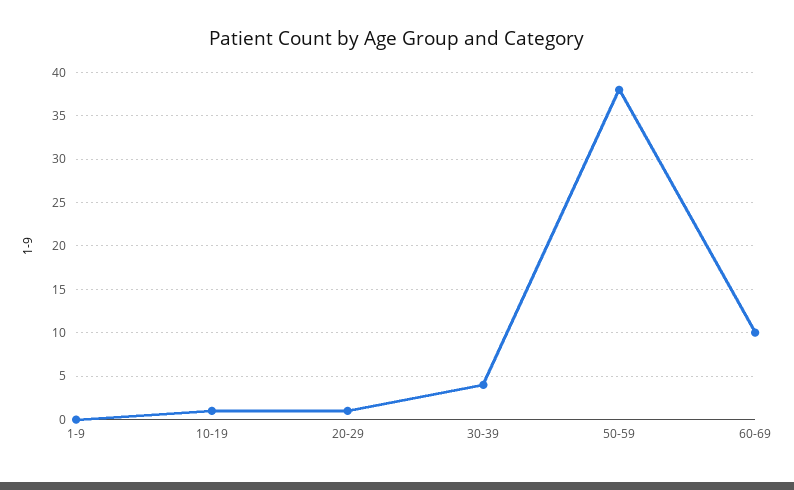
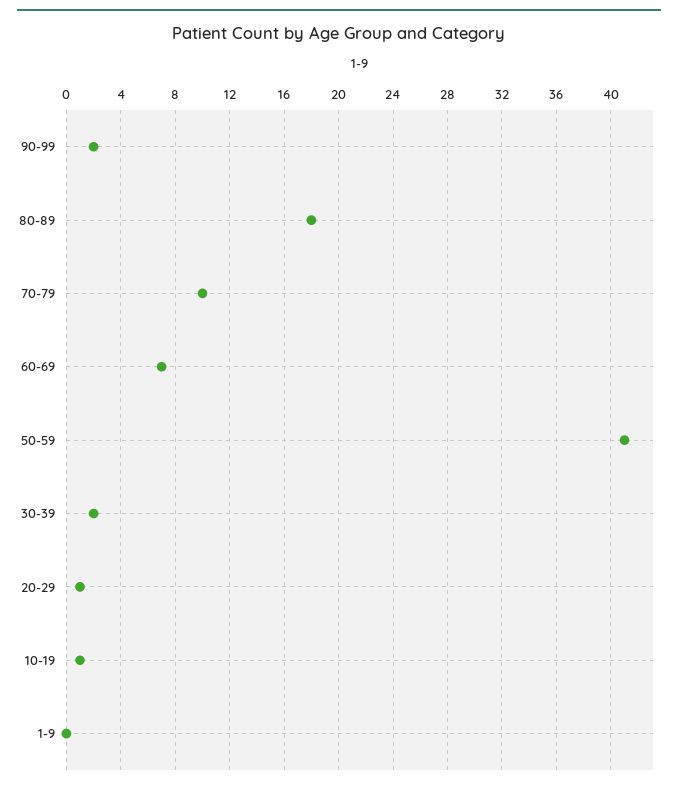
30-39: 4 -> 2
50-59: 38 -> 41
60-69: 10 -> 7
90-99: none -> 2
80-89: none -> 18
70-79: none -> 10

